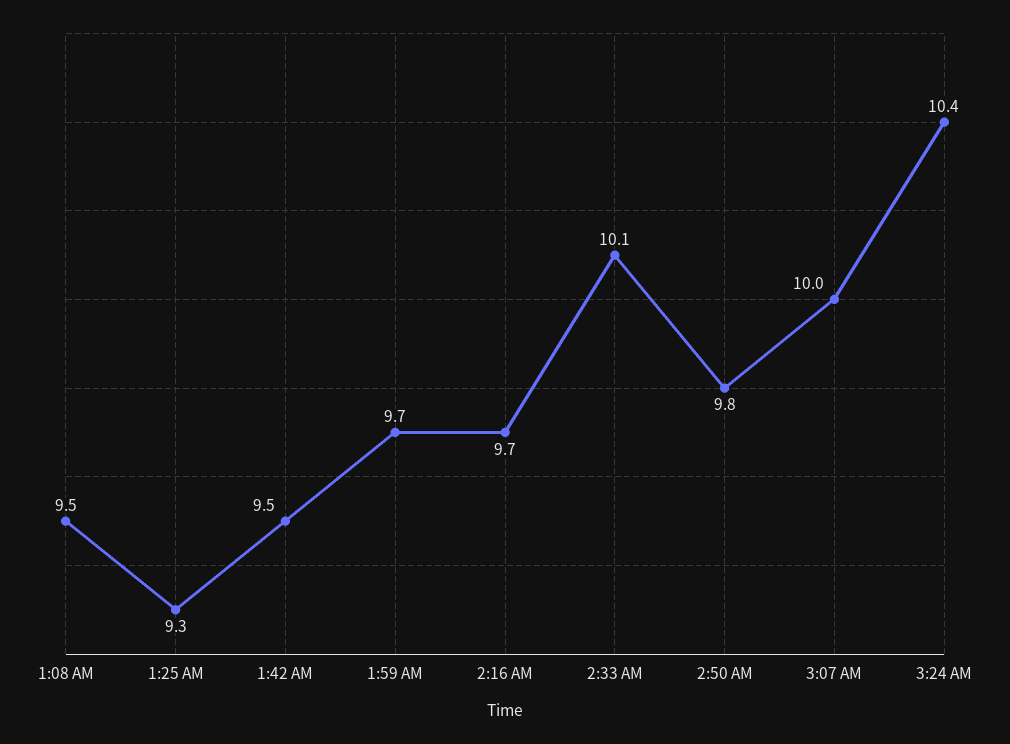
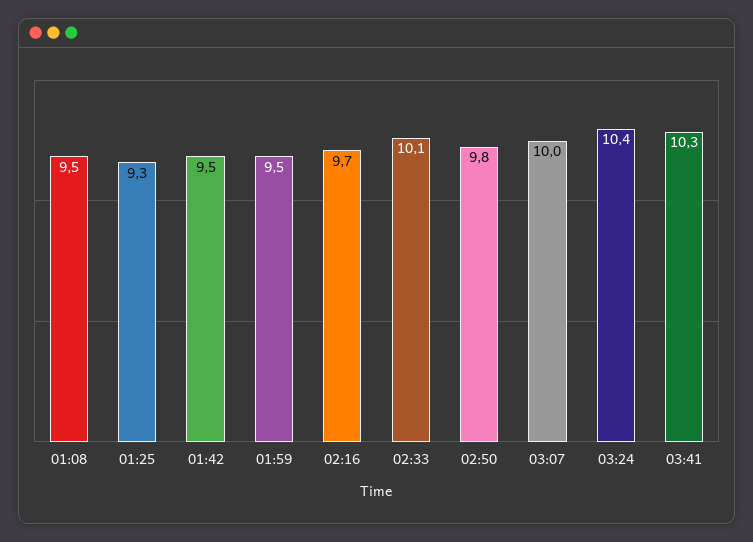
1:59 AM: 9.7 -> 9.5
03:41: none -> 10.3

